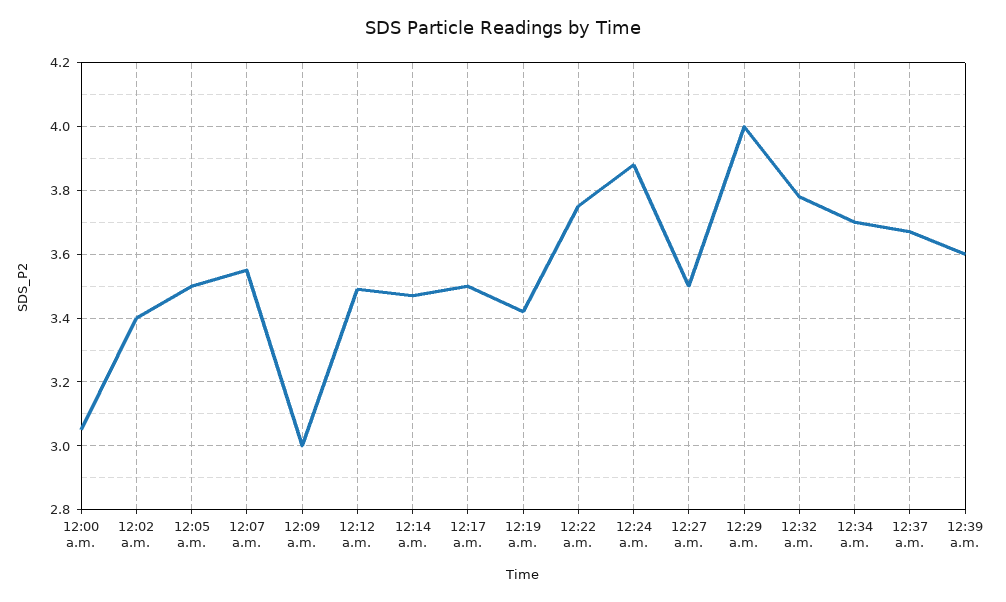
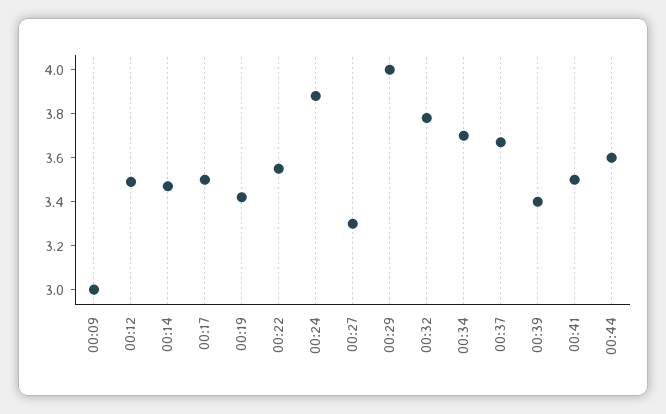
12:00 a.m.: 3.05 -> none
12:02 a.m.: 3.4 -> none
12:05 a.m.: 3.5 -> none
12:07 a.m.: 3.55 -> none
12:22 a.m.: 3.75 -> 3.55
12:27 a.m.: 3.5 -> 3.3
12:39 a.m.: 3.6 -> 3.4
00:41: none -> 3.5
00:44: none -> 3.6

